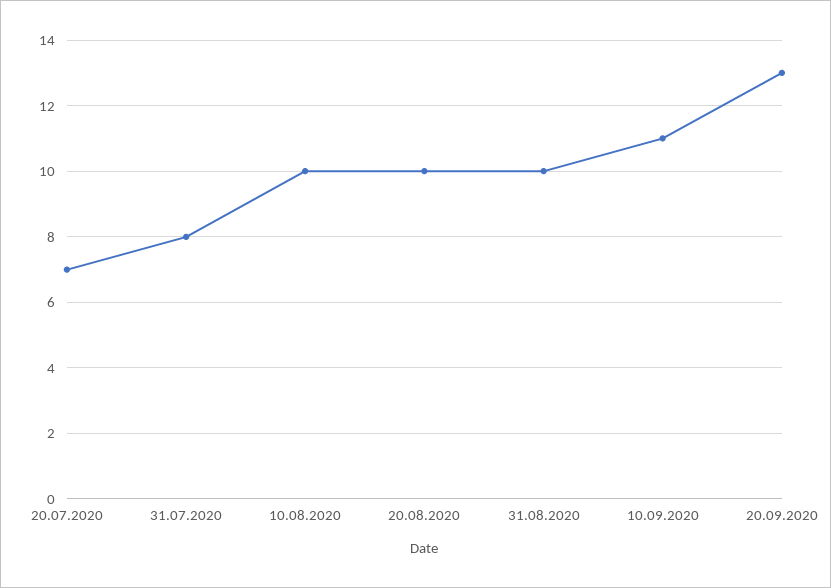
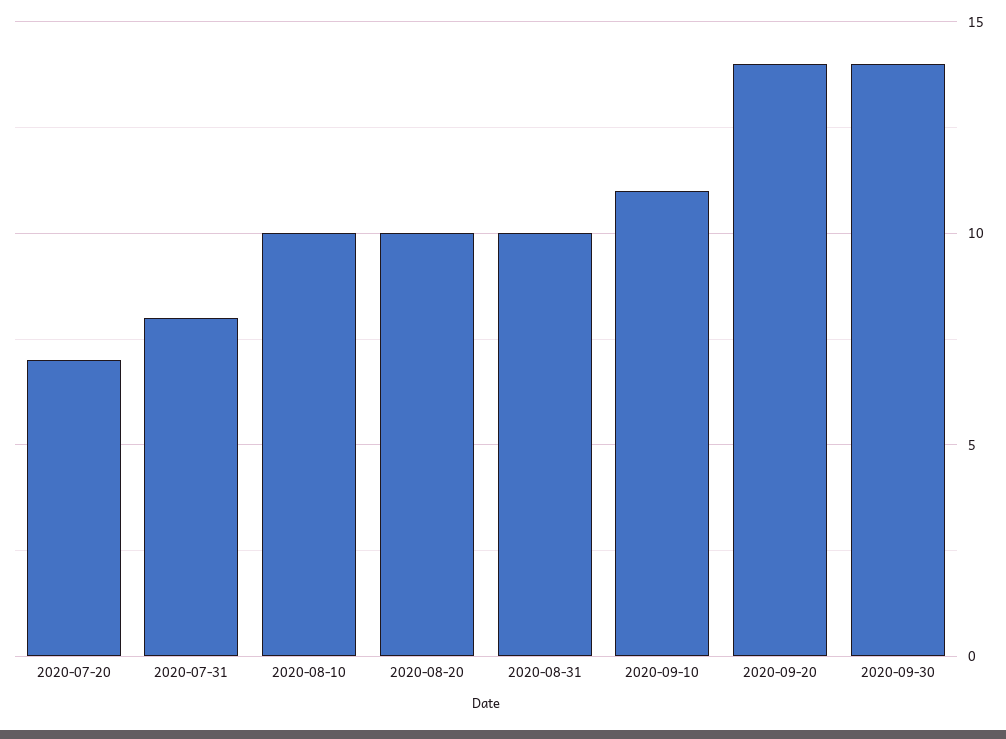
20.09.2020: 13 -> 14
2020-09-30: none -> 14

